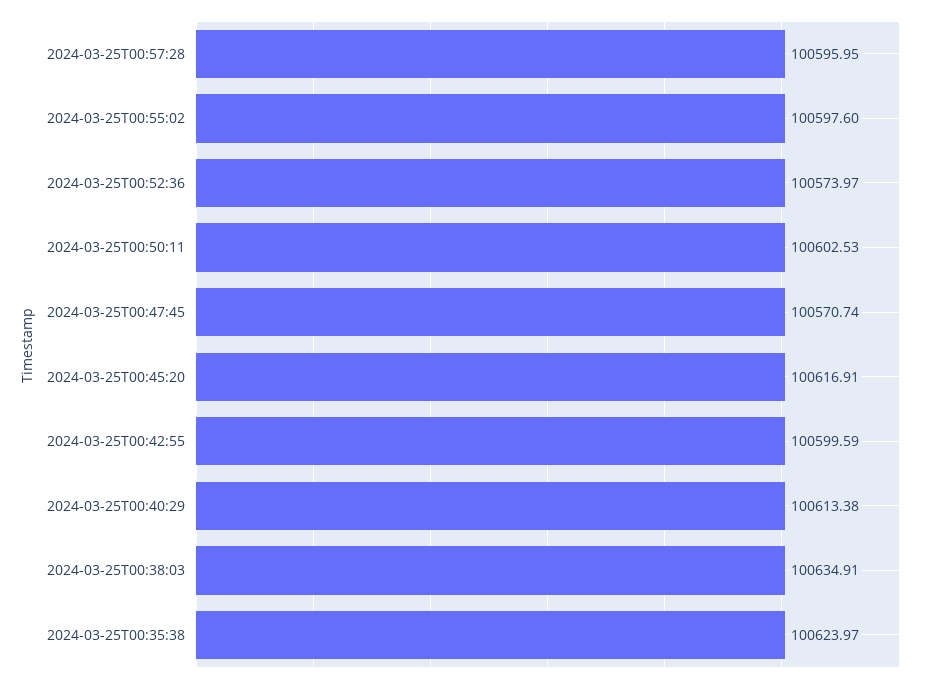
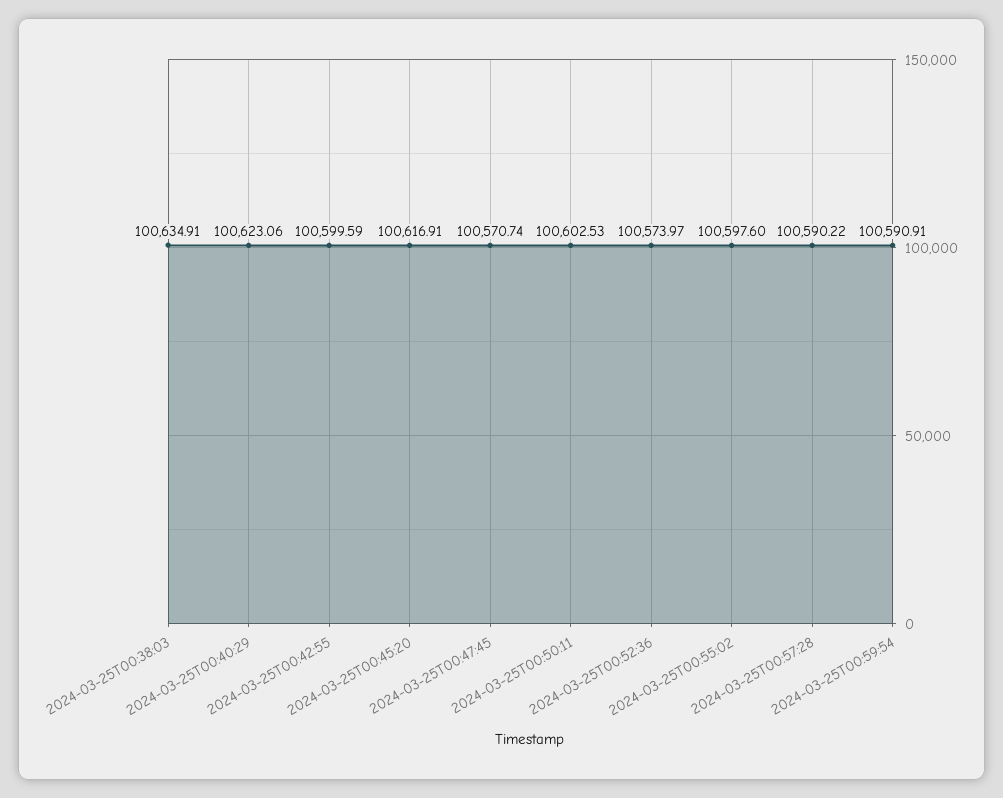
2024-03-25T00:57:28: 100595.95 -> 100590.22
2024-03-25T00:40:29: 100613.38 -> 100623.06
2024-03-25T00:35:38: 100623.97 -> none
2024-03-25T00:59:54: none -> 100590.91

